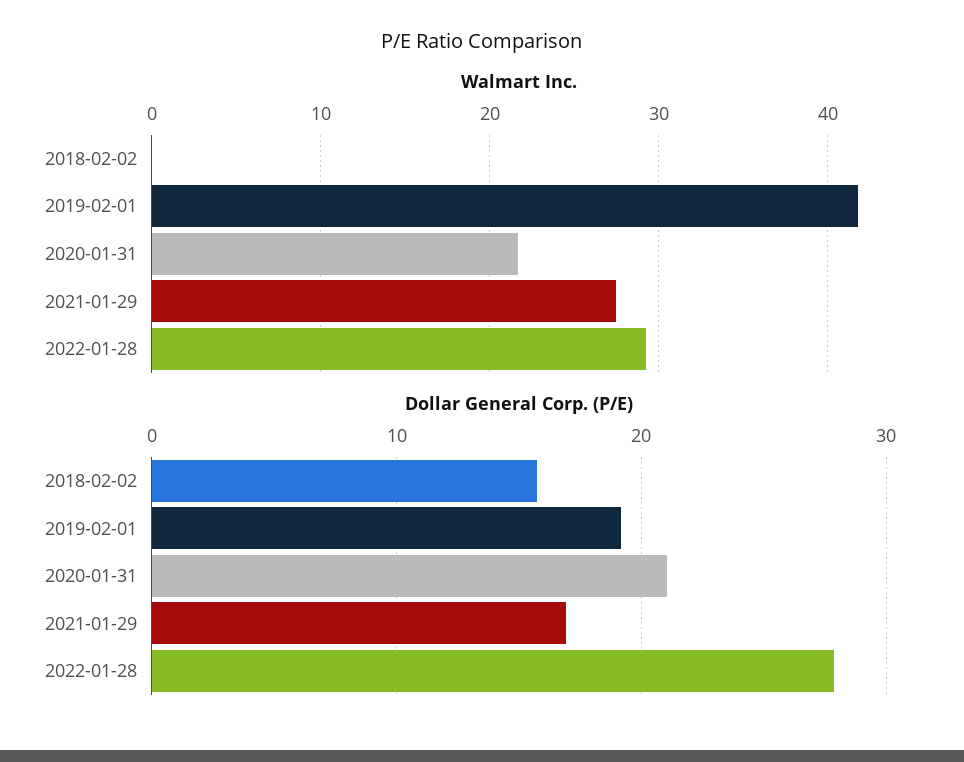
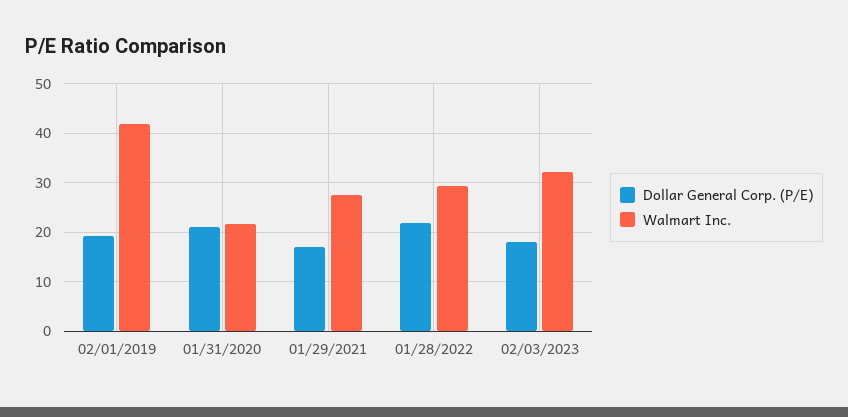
Walmart Inc., 2018-02-02: 0 -> none
Dollar General Corp. (P/E), 2018-02-02: 16 -> none
Dollar General Corp. (P/E), 2022-01-28: 28 -> 22
Dollar General Corp. (P/E), 02/03/2023: none -> 18
Walmart Inc., 02/03/2023: none -> 32

